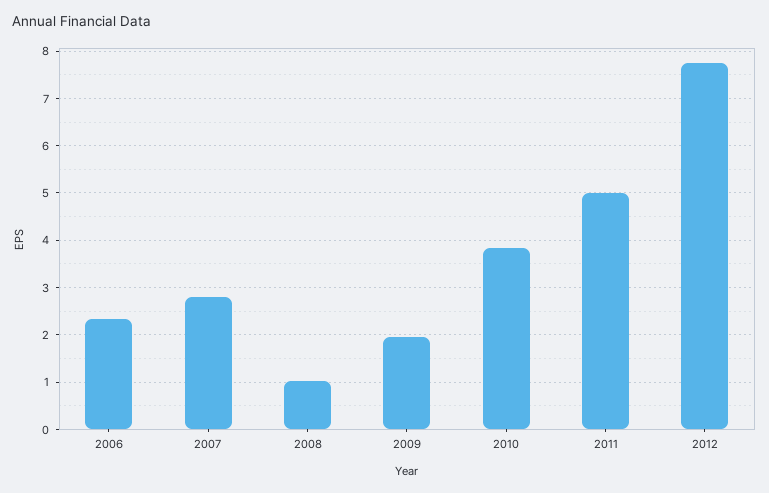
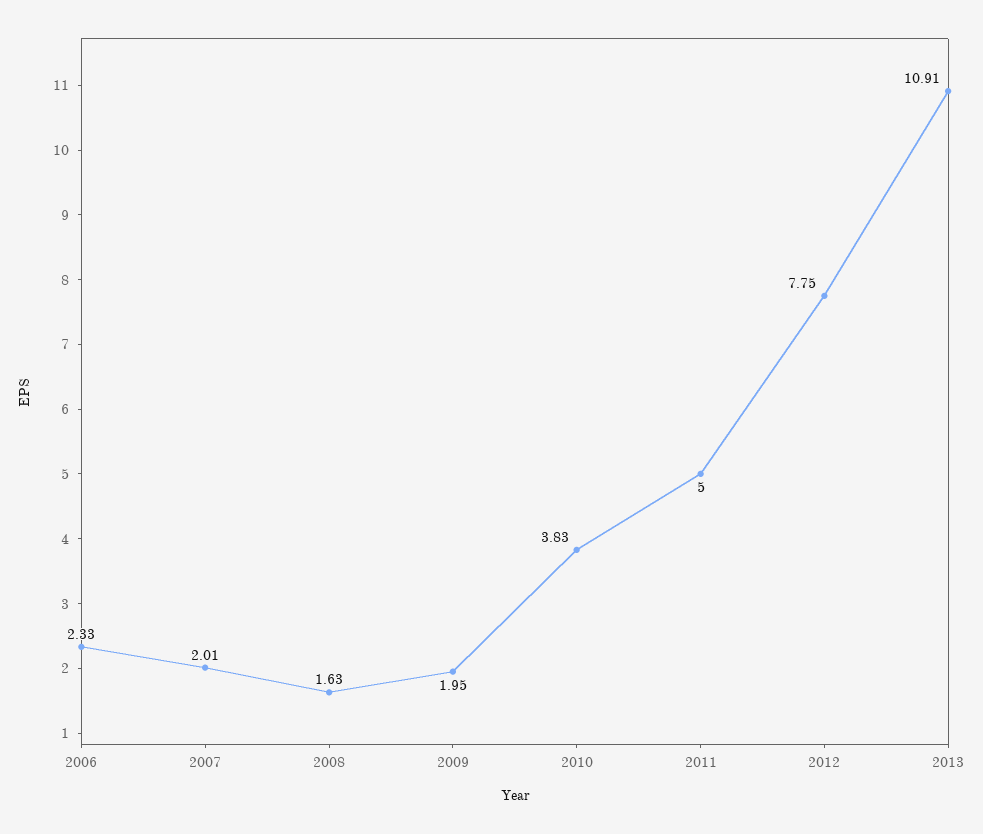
2007: 2.8 -> 2.01
2008: 1 -> 1.63
2013: none -> 10.91

